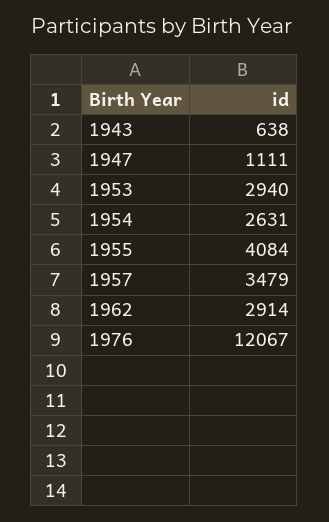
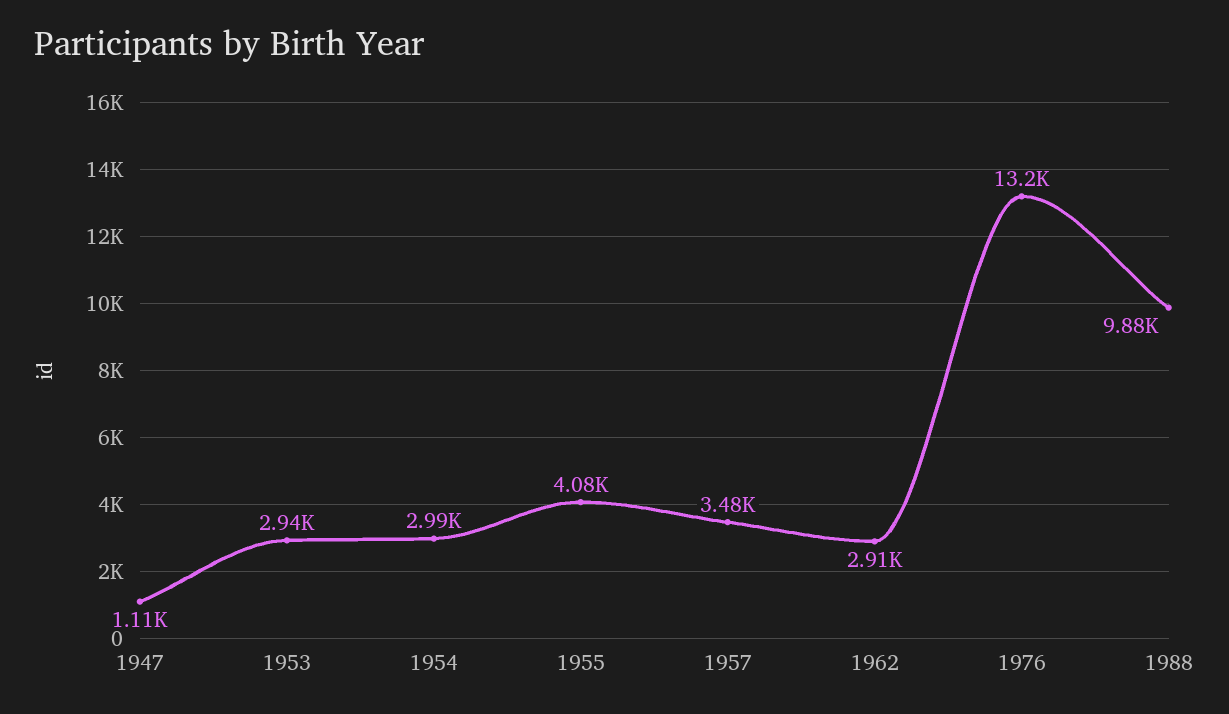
1943: 638 -> none
1954: 2631 -> 2990
1976: 12067 -> 13200
1988: none -> 9880

